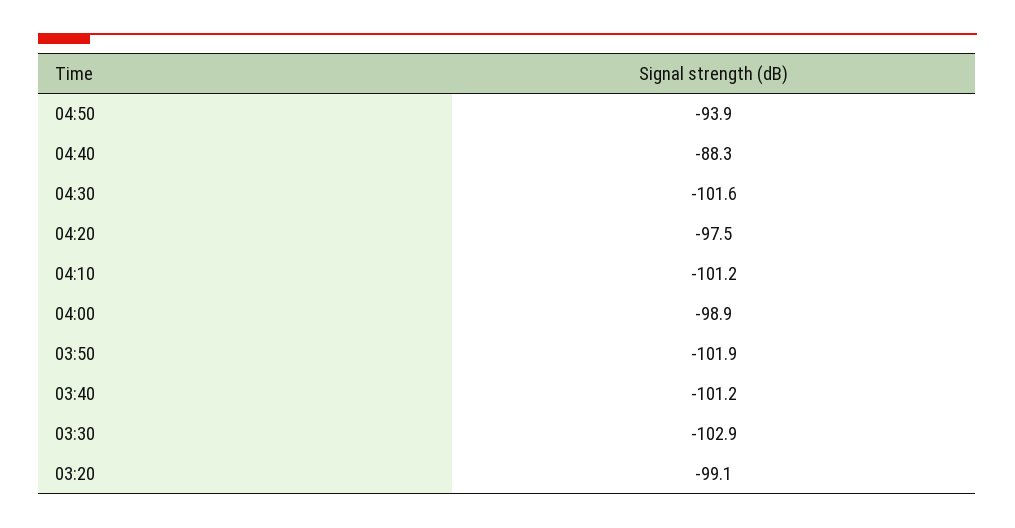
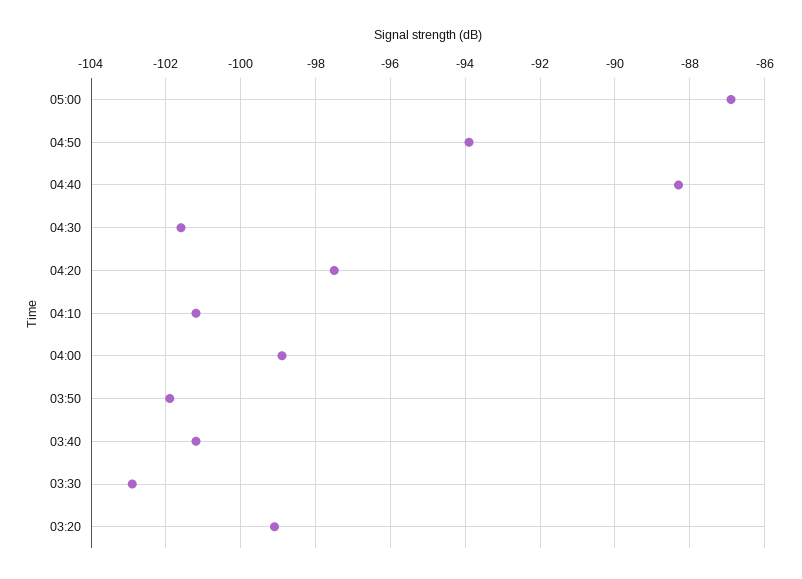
05:00: none -> -87

